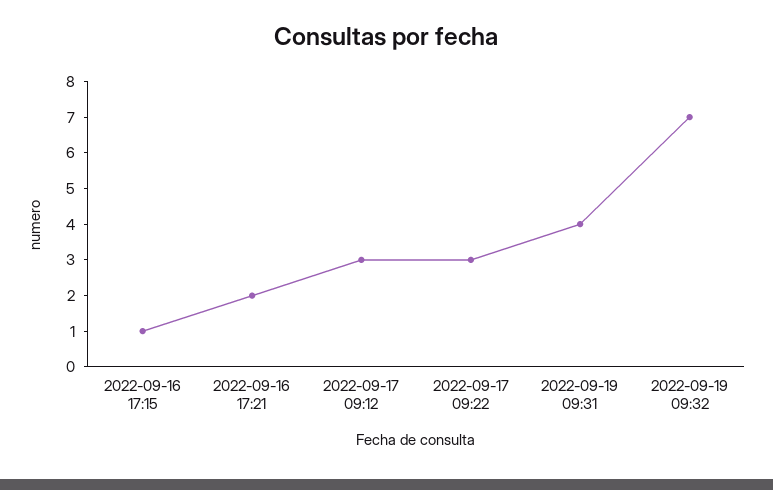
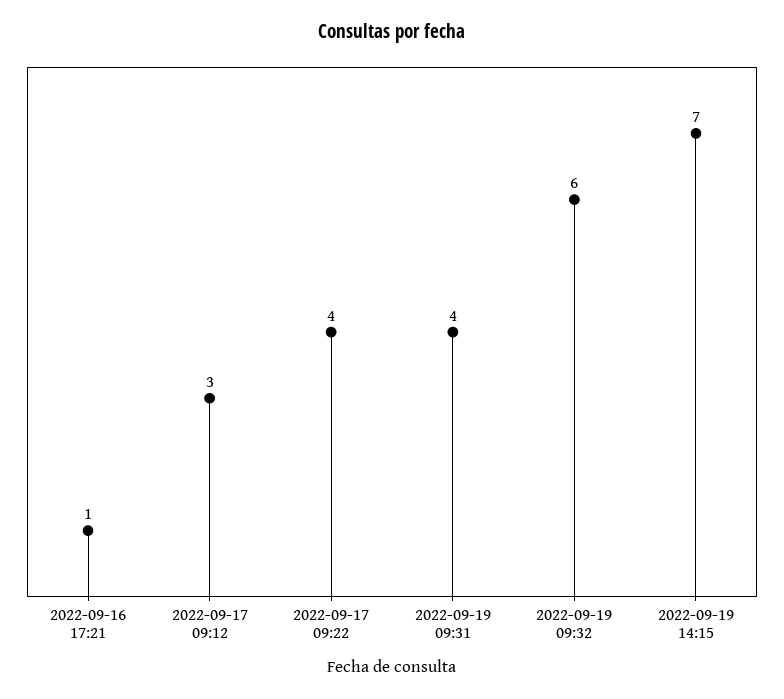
2022-09-16 17:15: 1 -> none
2022-09-16 17:21: 2 -> 1
2022-09-17 09:22: 3 -> 4
2022-09-19 09:32: 7 -> 6
2022-09-19 14:15: none -> 7

